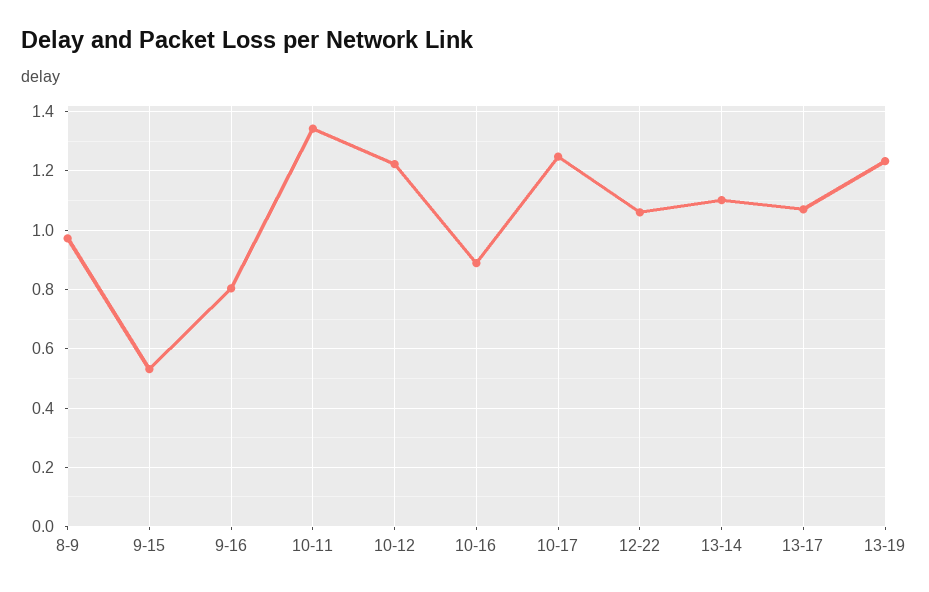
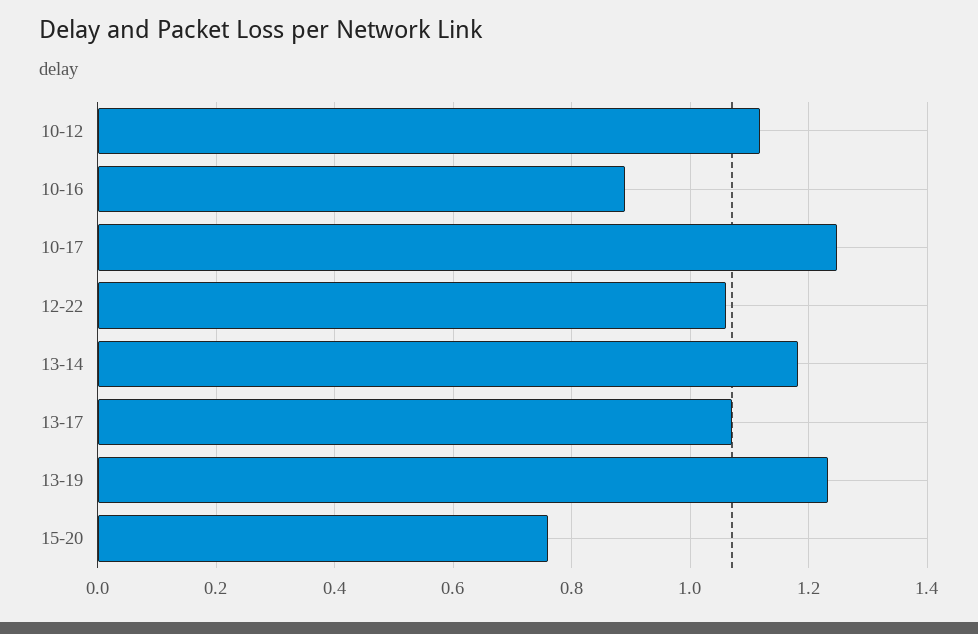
8-9: 0.975 -> none
9-15: 0.525 -> none
9-16: 0.8 -> none
10-11: 1.35 -> none
10-12: 1.225 -> 1.12
13-14: 1.1 -> 1.18
15-20: none -> 0.76

